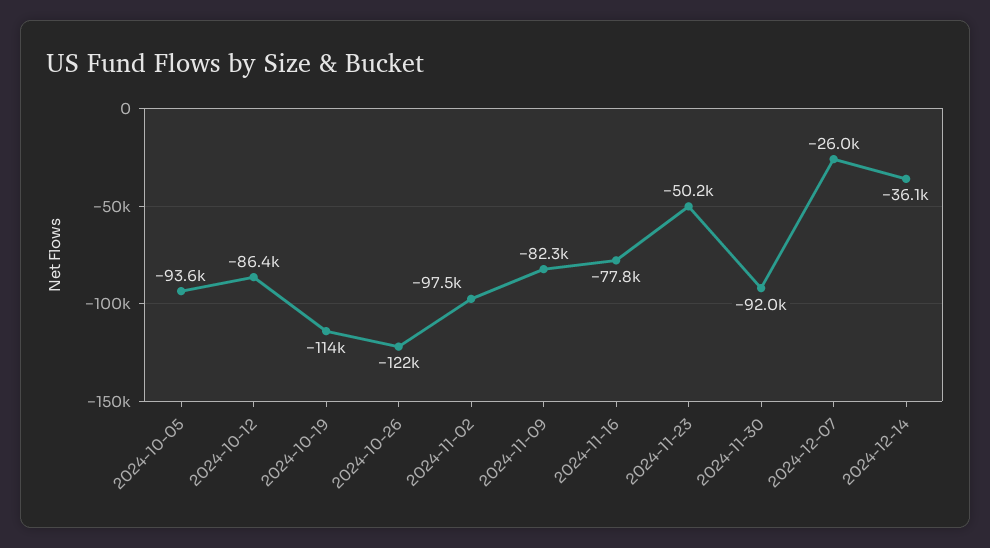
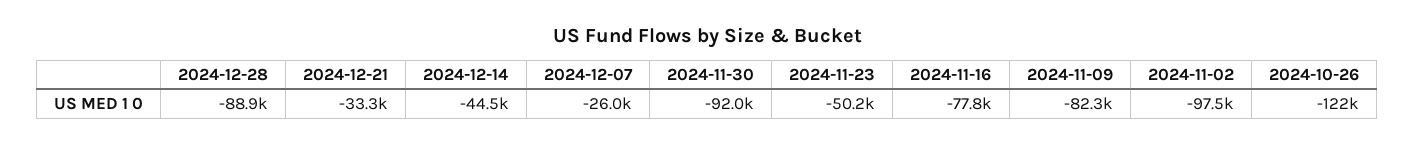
2024-10-05: -93600 -> none
2024-10-12: -86400 -> none
2024-10-19: -114000 -> none
2024-12-14: -36100 -> -44500
2024-12-28: none -> -88900
2024-12-21: none -> -33300

